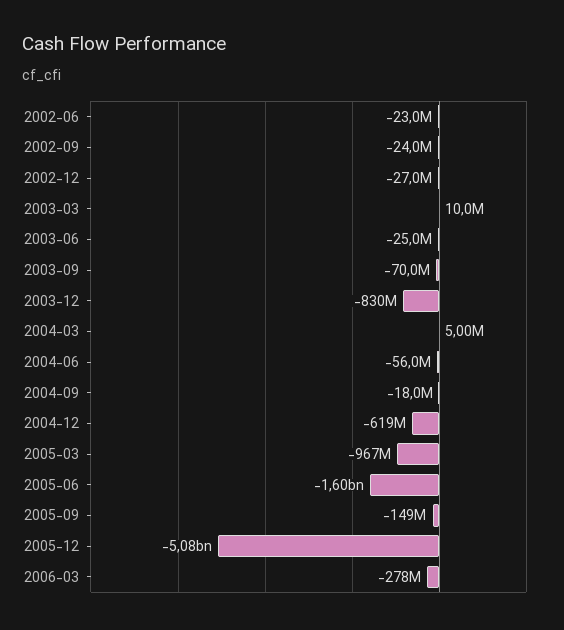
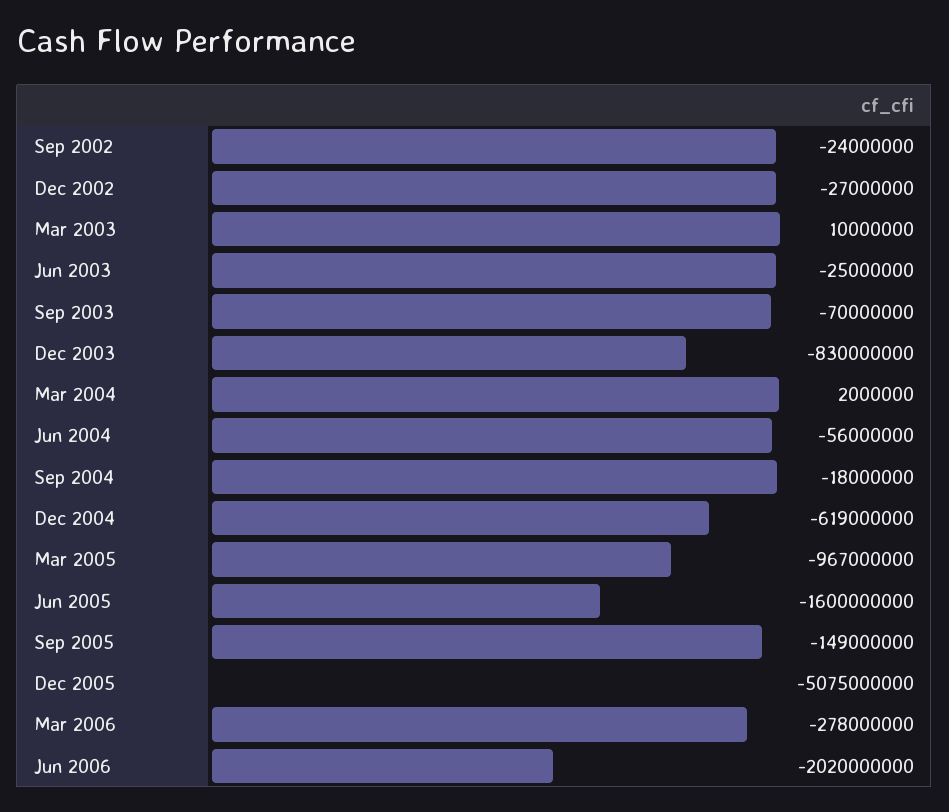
2002-06: -23000000 -> none
2004-03: 5000000 -> 2000000
Jun 2006: none -> -2020000000

